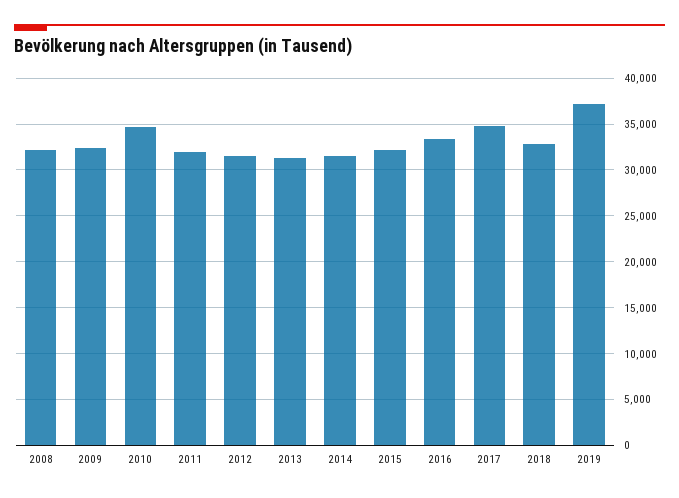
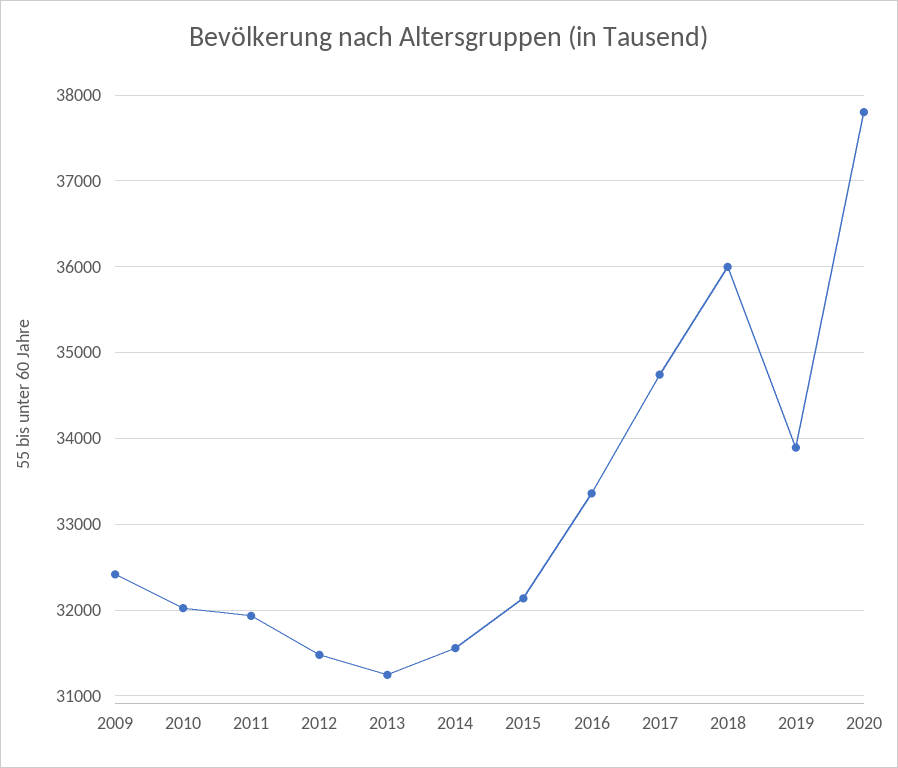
2008: 32000 -> none
2010: 35000 -> 32000
2018: 33000 -> 36000
2019: 37000 -> 33900
2020: none -> 37800

